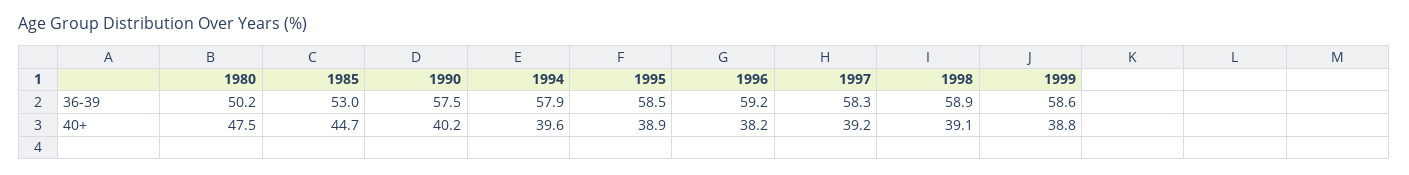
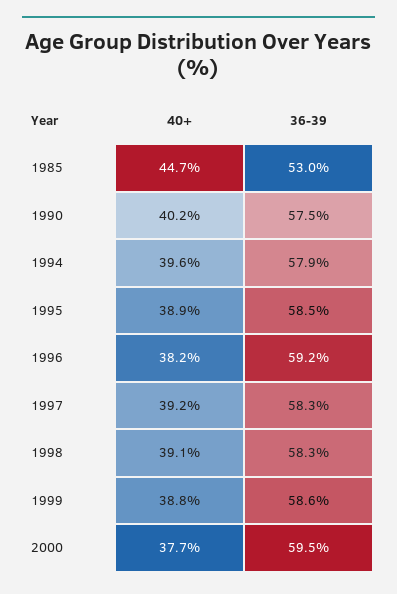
1980, 36-39: 50.2 -> none
1998, 36-39: 58.9 -> 58.3
1980, 40+: 47.5 -> none
2000, 40+: none -> 37.7
2000, 36-39: none -> 59.5

